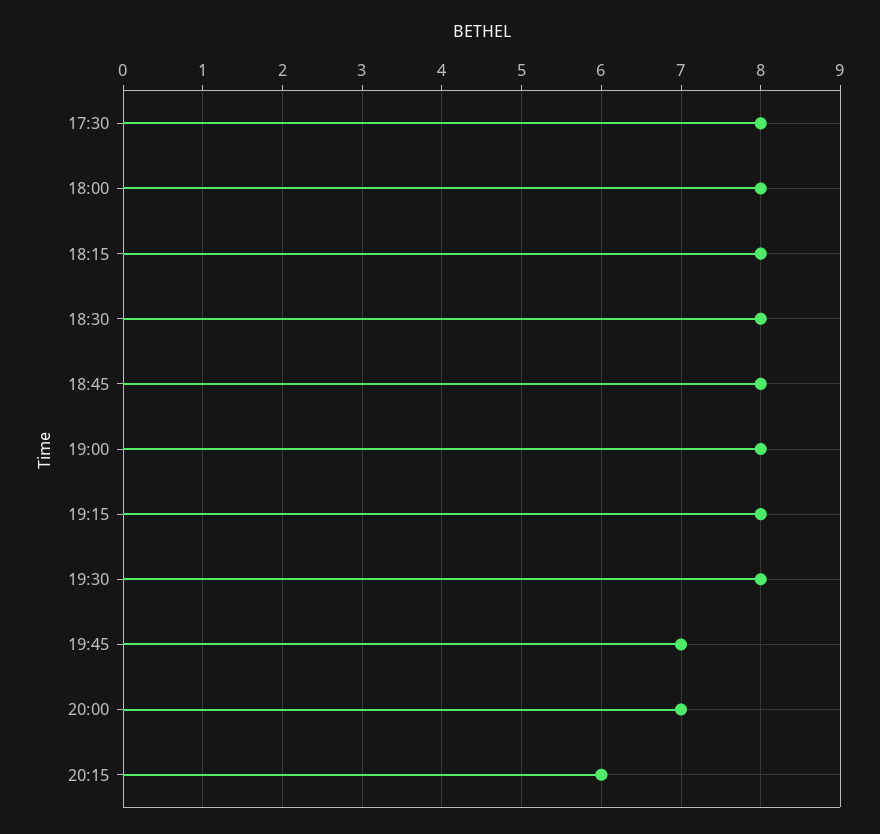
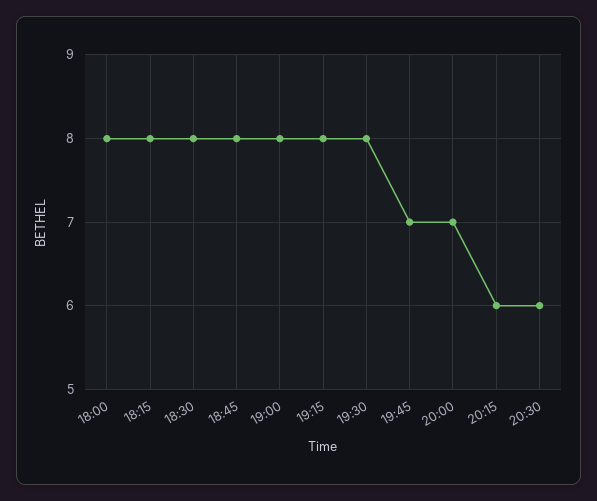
17:30: 8 -> none
20:30: none -> 6

